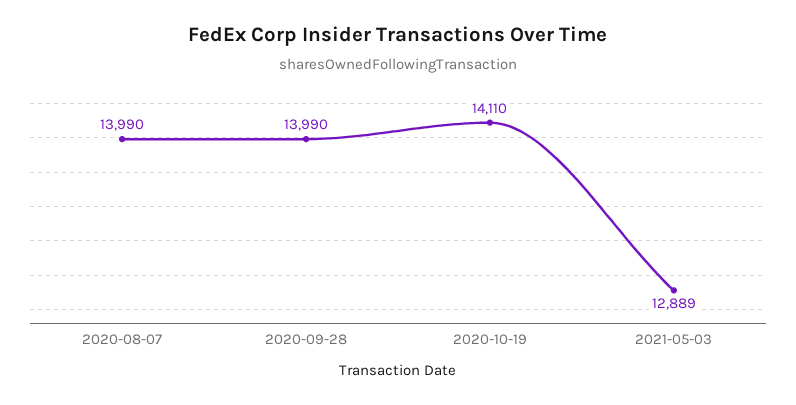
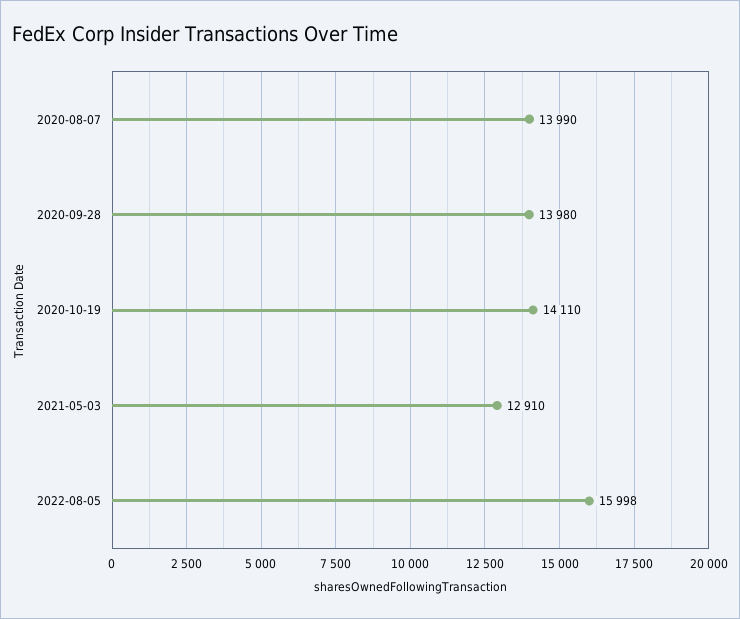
2020-09-28: 13990 -> 13980
2021-05-03: 12889 -> 12910
2022-08-05: none -> 15998

